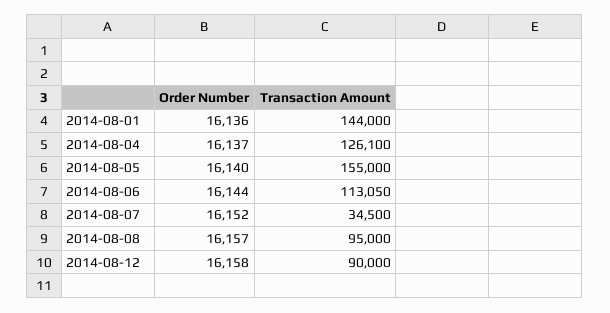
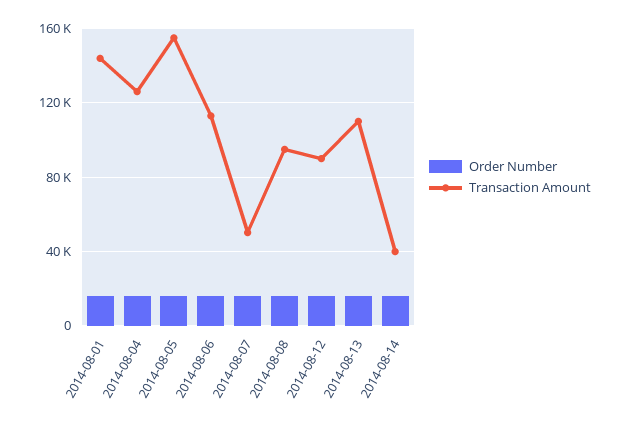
Transaction Amount, 2014-08-07: 34500 -> 50000
Order Number, 2014-08-13: none -> 15000
Transaction Amount, 2014-08-13: none -> 110000
Order Number, 2014-08-14: none -> 15000
Transaction Amount, 2014-08-14: none -> 40000

